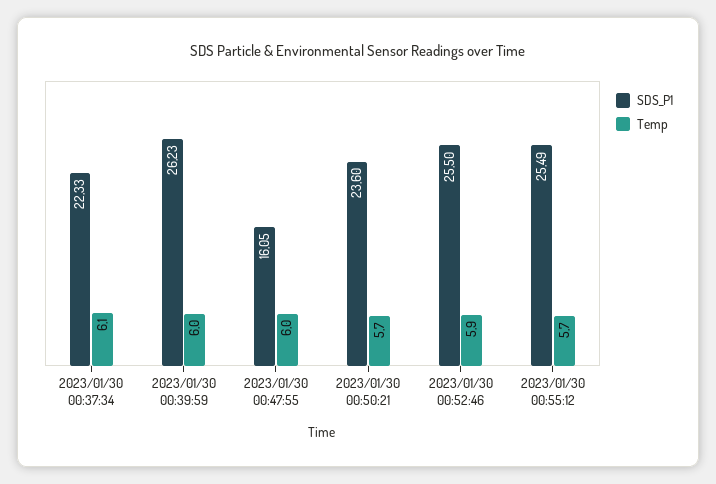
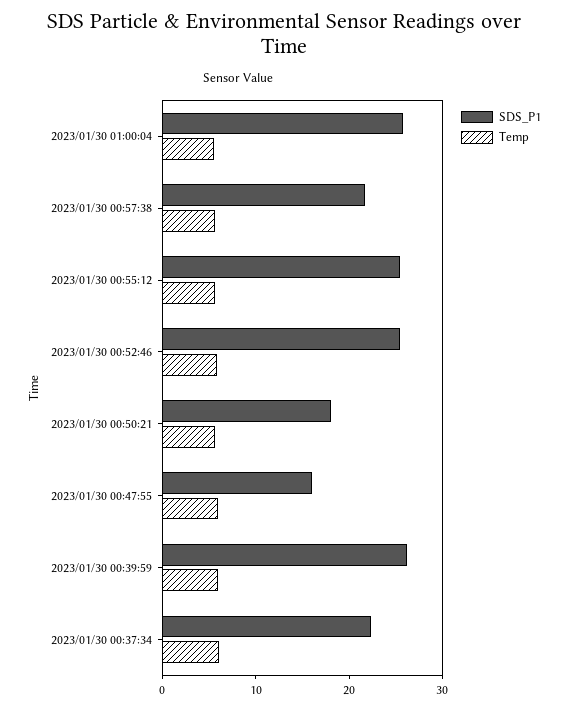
SDS_P1, 2023/01/30 00:50:21: 23.6 -> 18
SDS_P1, 2023/01/30 01:00:04: none -> 26
Temp, 2023/01/30 01:00:04: none -> 6
SDS_P1, 2023/01/30 00:57:38: none -> 22
Temp, 2023/01/30 00:57:38: none -> 6

